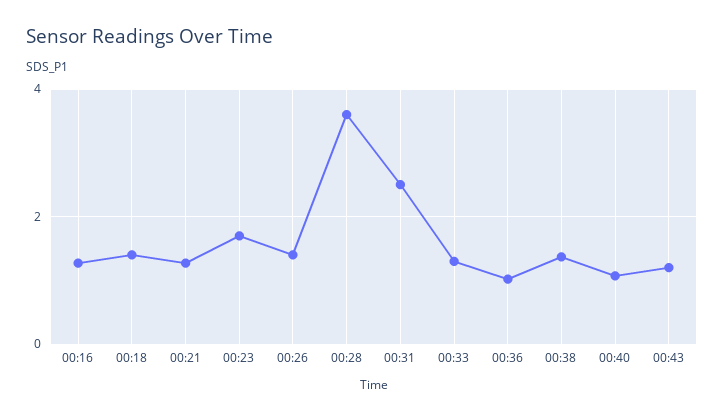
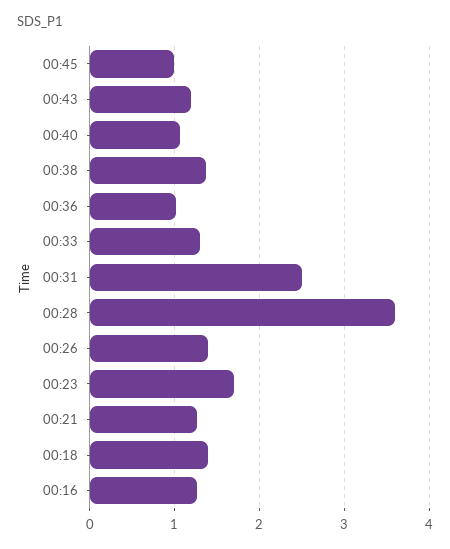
00:45: none -> 1

